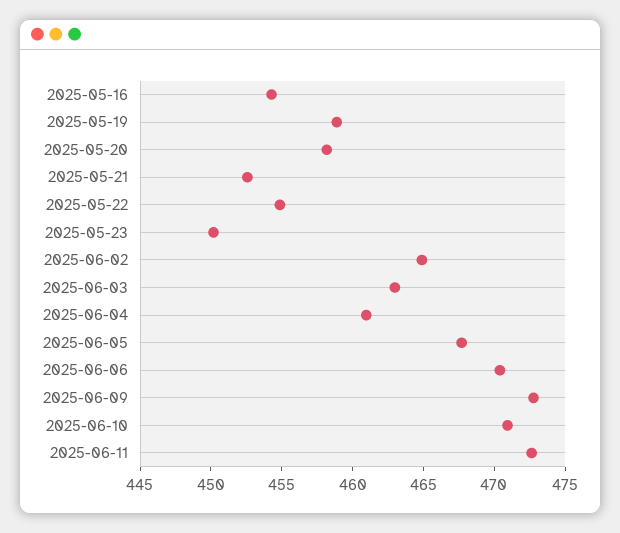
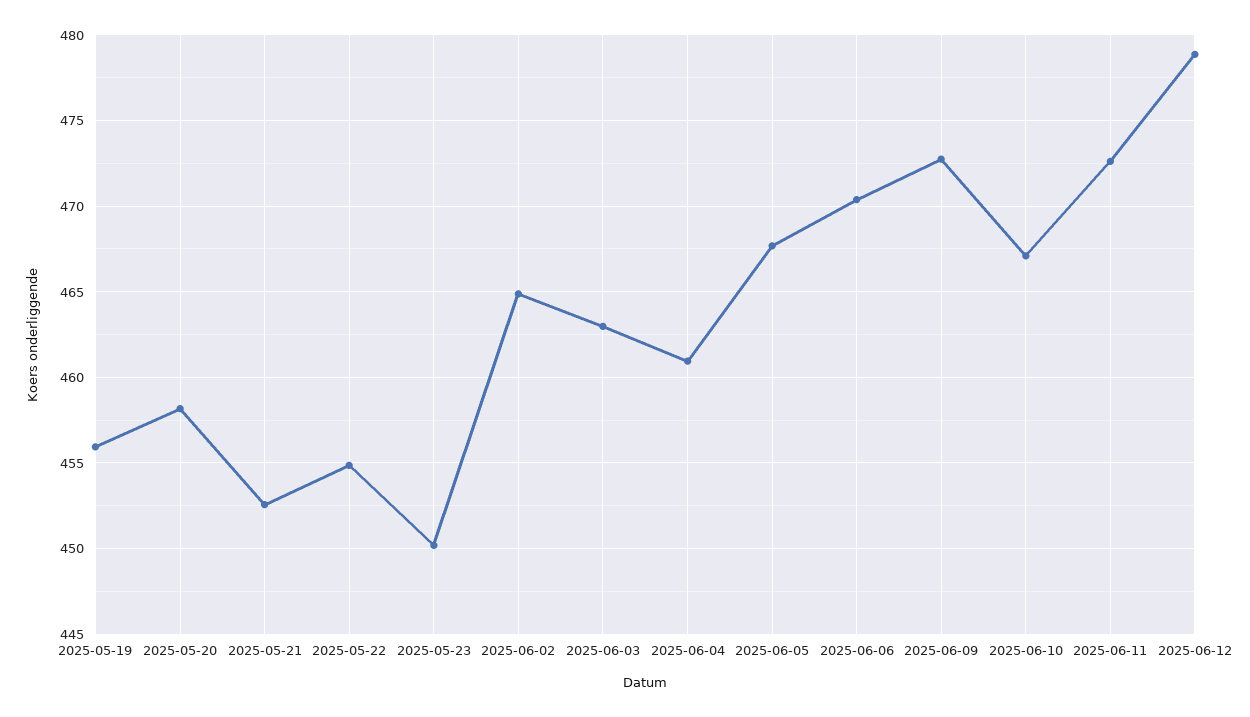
2025-05-16: 454 -> none
2025-05-19: 459 -> 456
2025-06-10: 471 -> 467
2025-06-12: none -> 479

